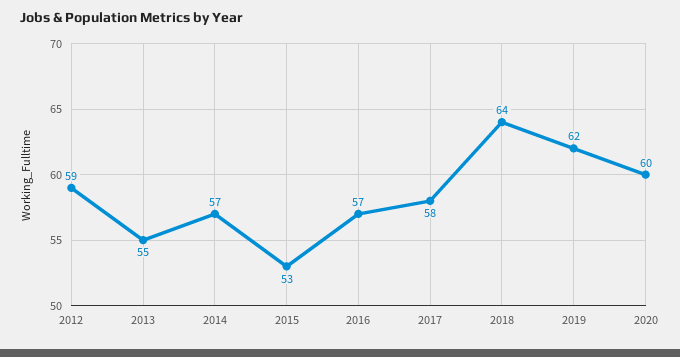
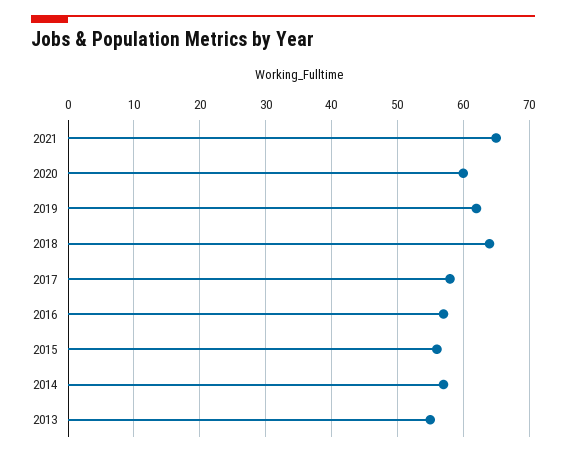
2012: 59 -> none
2015: 53 -> 56
2021: none -> 65

